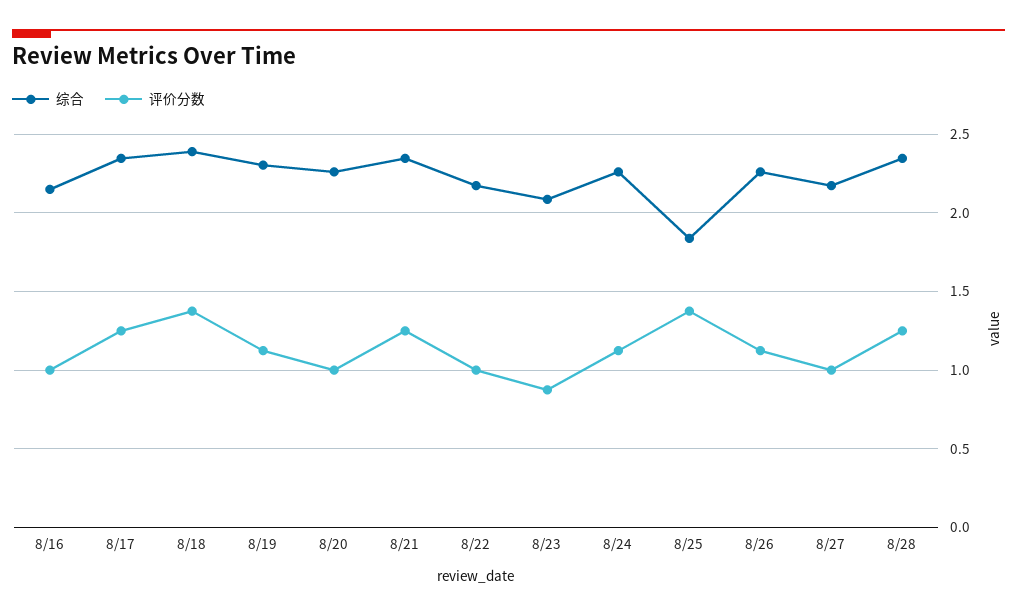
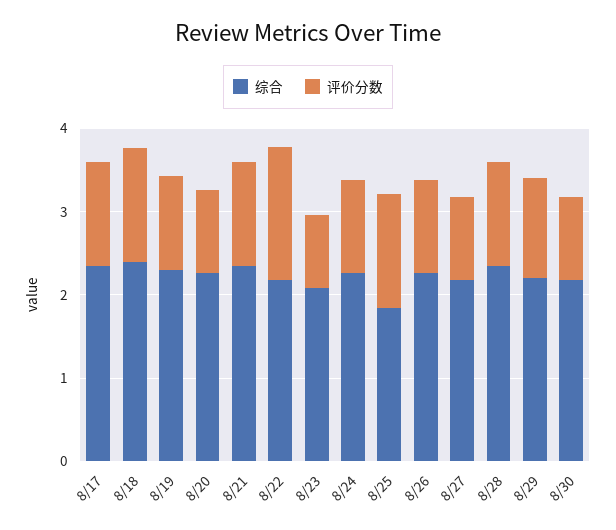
综合, 8/16: 2.15 -> none
评价分数, 8/16: 1 -> none
评价分数, 8/22: 1 -> 1.6
综合, 8/29: none -> 2.2
评价分数, 8/29: none -> 1.2
综合, 8/30: none -> 2.2
评价分数, 8/30: none -> 1

